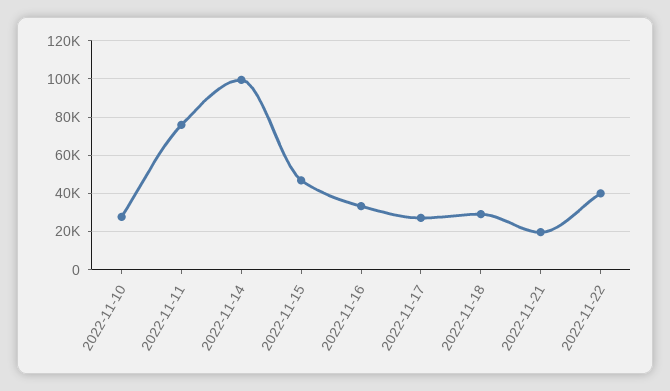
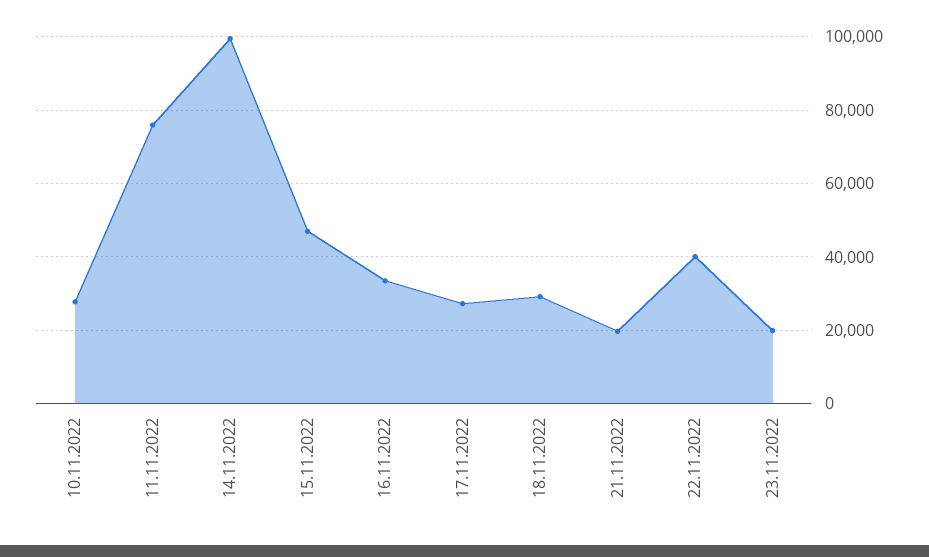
23.11.2022: none -> 20000

